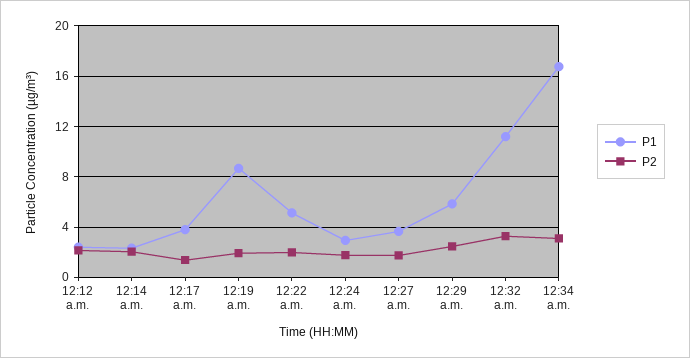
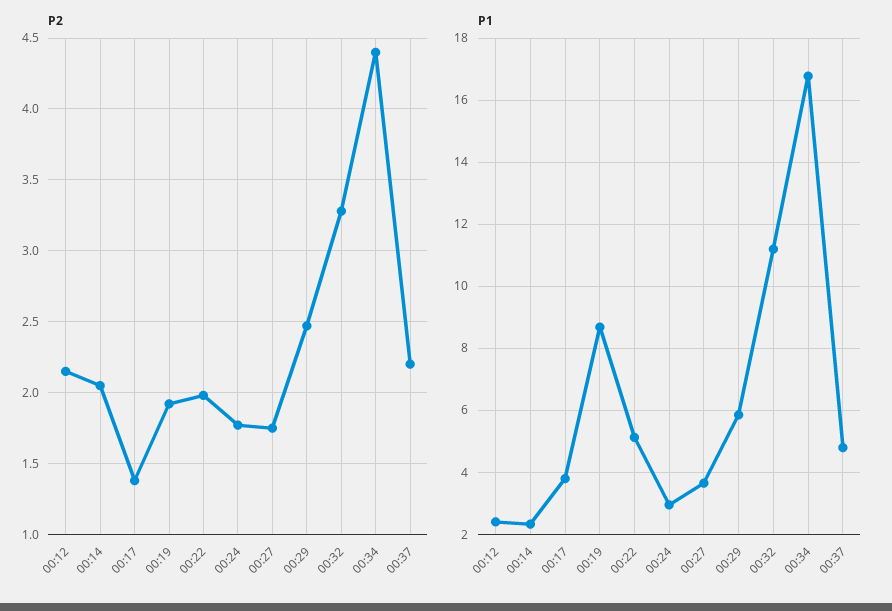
P2, 12:34 a.m.: 3 -> 4.4
P2, 00:37: none -> 2.2
P1, 00:37: none -> 4.8

